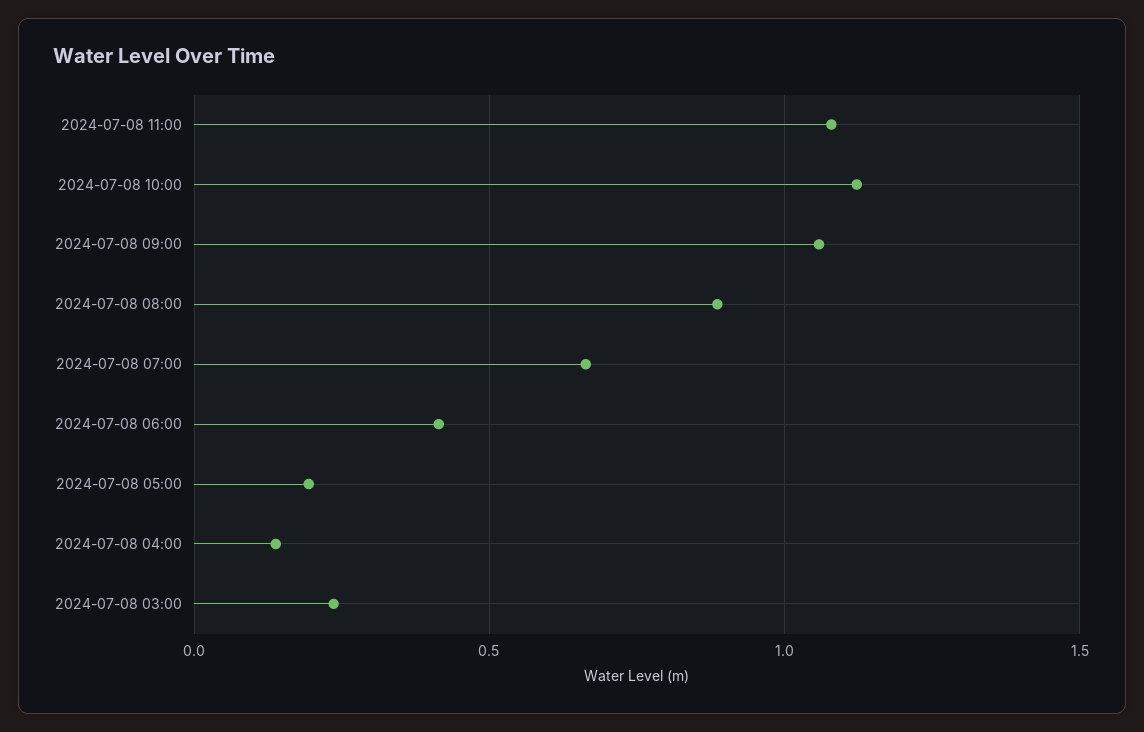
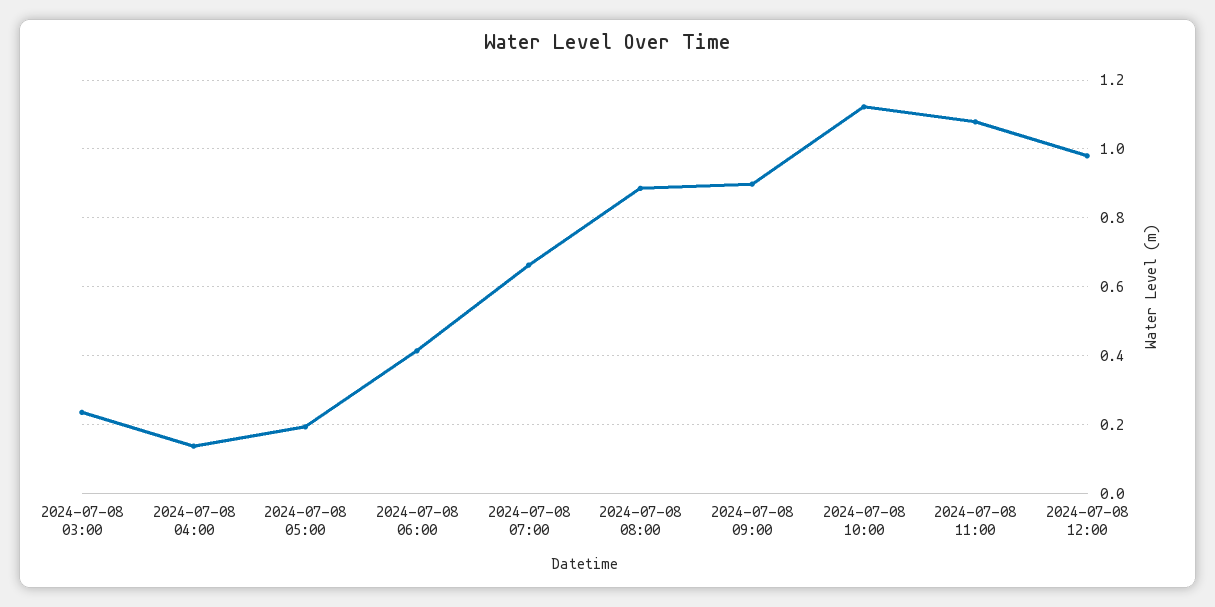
2024-07-08 09:00: 1.05 -> 0.9
2024-07-08 12:00: none -> 0.98

